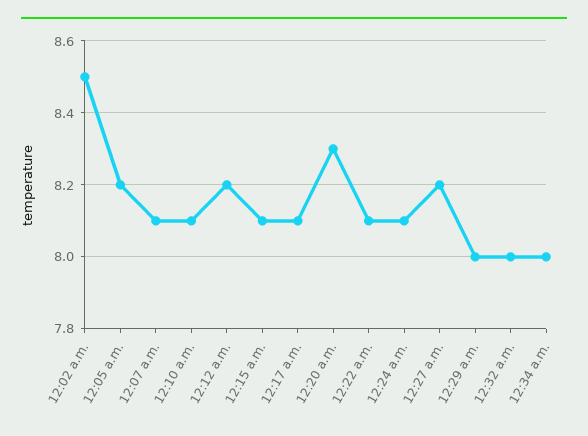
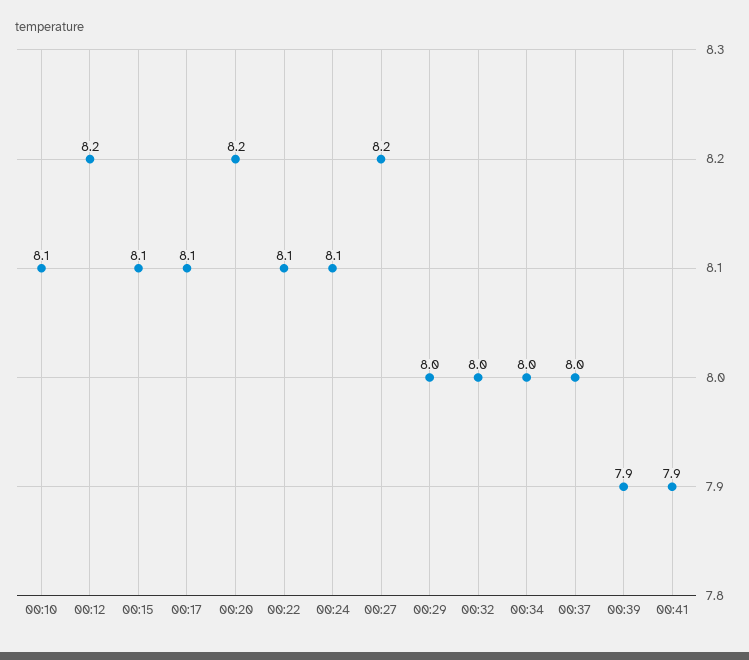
12:02 a.m.: 8.5 -> none
12:05 a.m.: 8.2 -> none
12:07 a.m.: 8.1 -> none
12:20 a.m.: 8.3 -> 8.2
00:37: none -> 8
00:39: none -> 7.9
00:41: none -> 7.9

